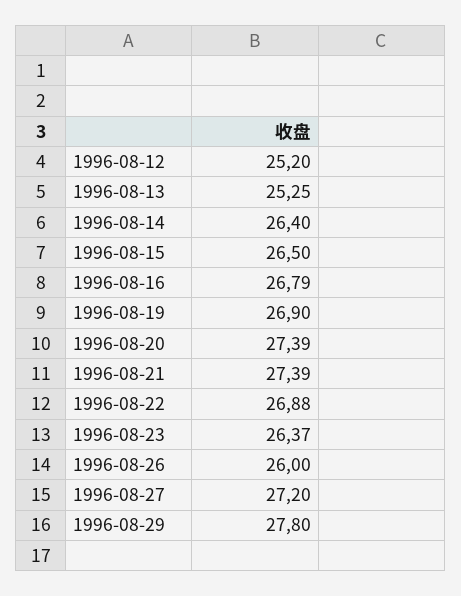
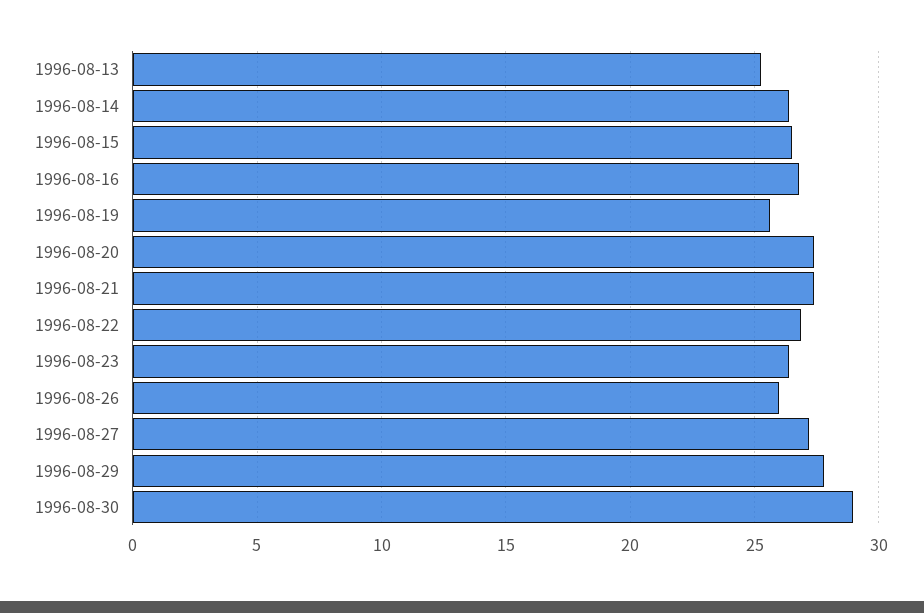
1996-08-12: 25.2 -> none
1996-08-19: 26.9 -> 25.5
1996-08-30: none -> 29

